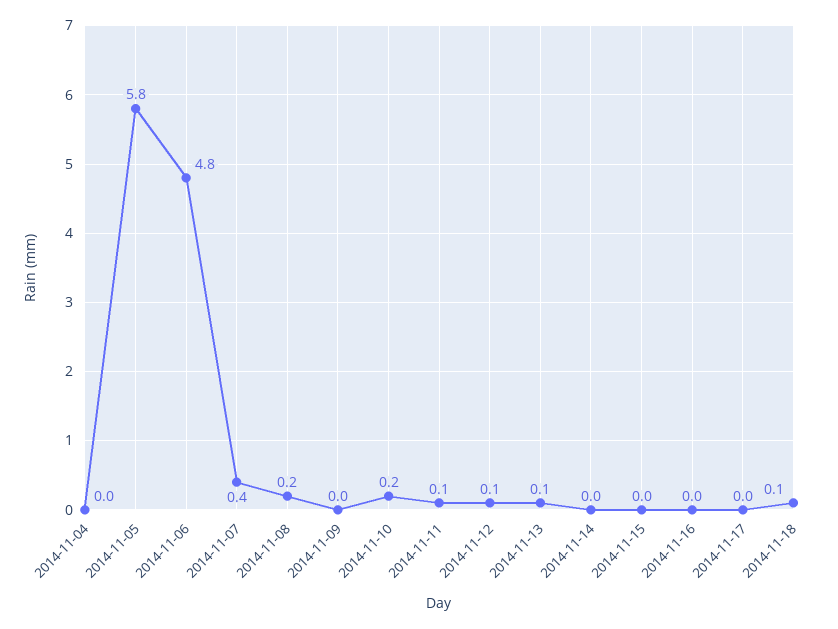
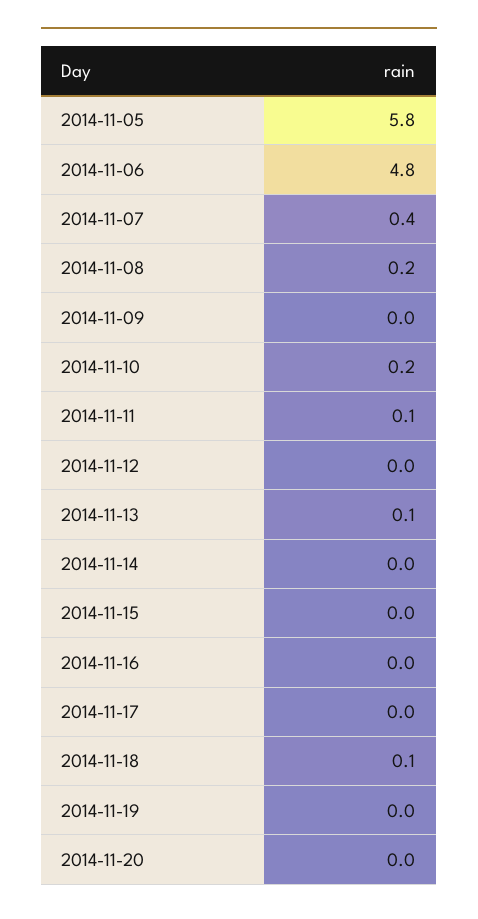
2014-11-04: 0 -> none
2014-11-12: 0.1 -> 0
2014-11-19: none -> 0
2014-11-20: none -> 0

